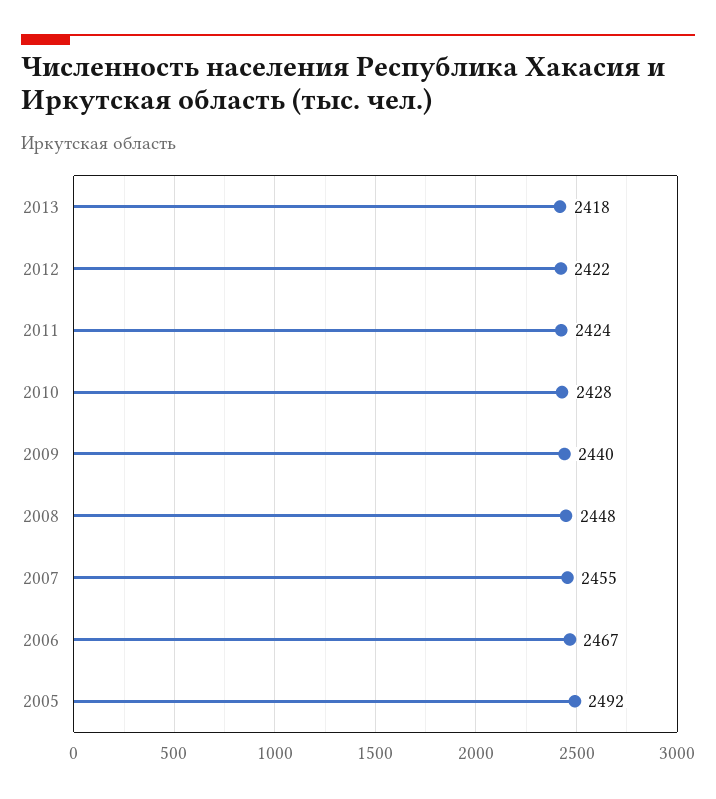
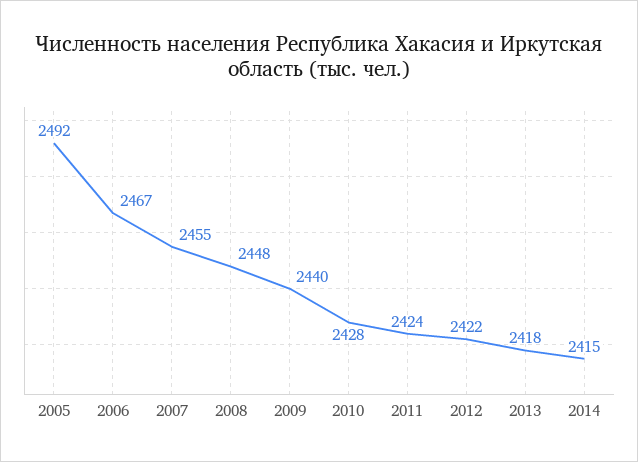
2014: none -> 2415

